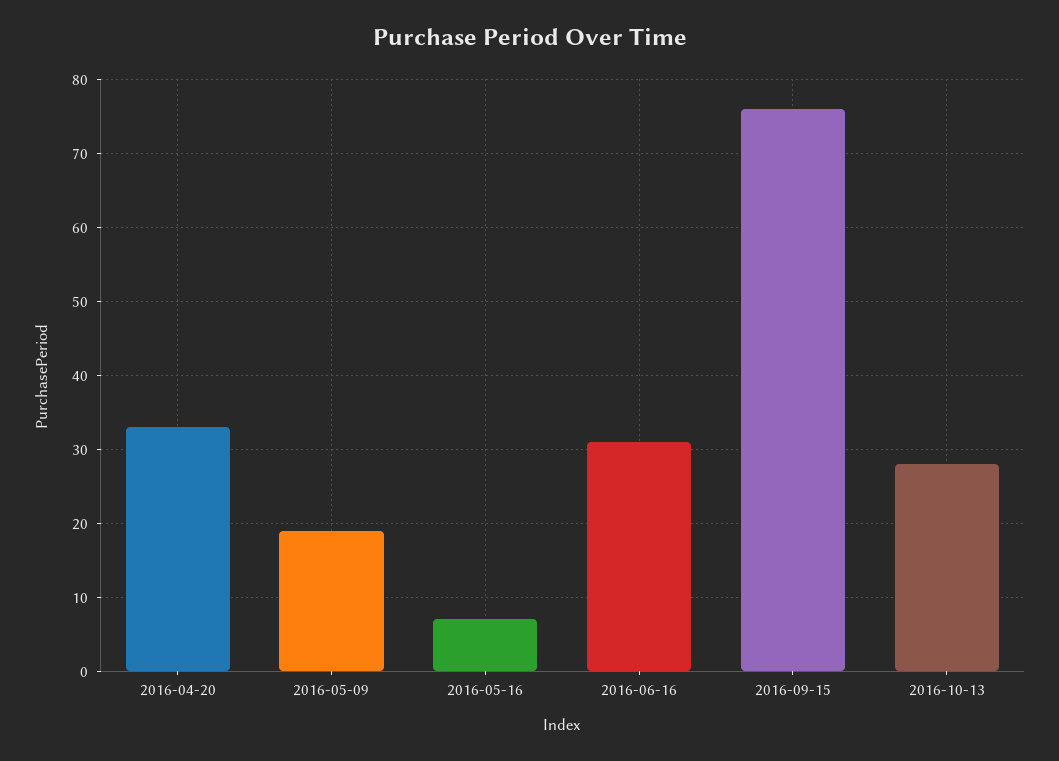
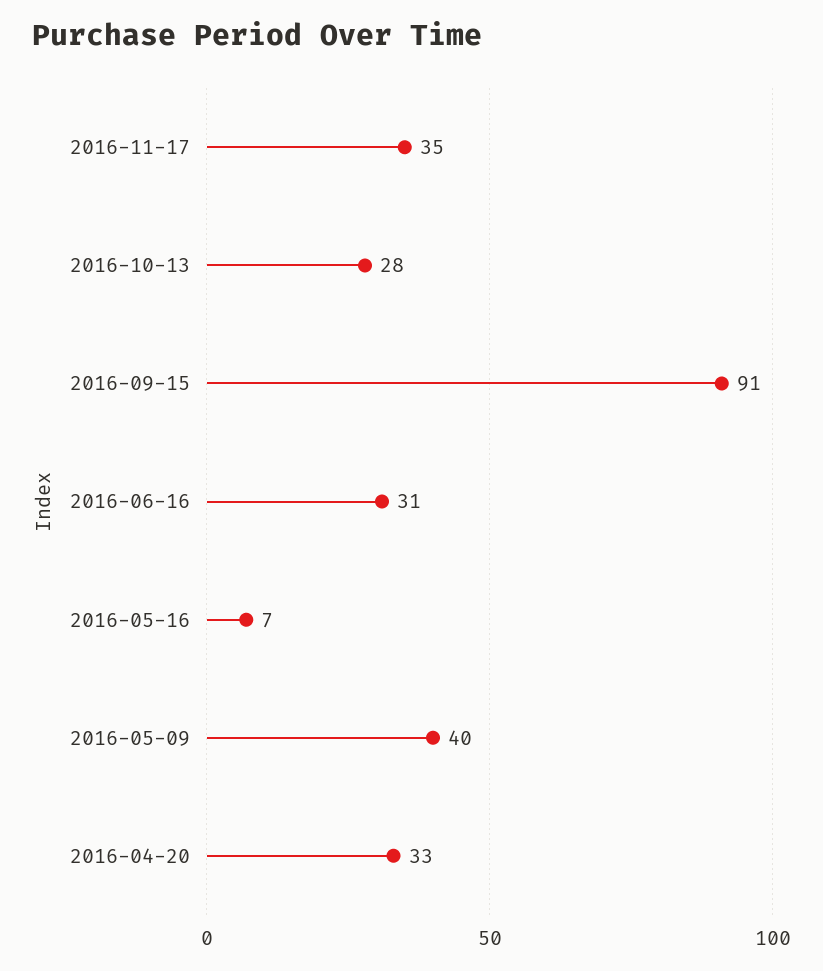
2016-05-09: 19 -> 40
2016-09-15: 76 -> 91
2016-11-17: none -> 35

